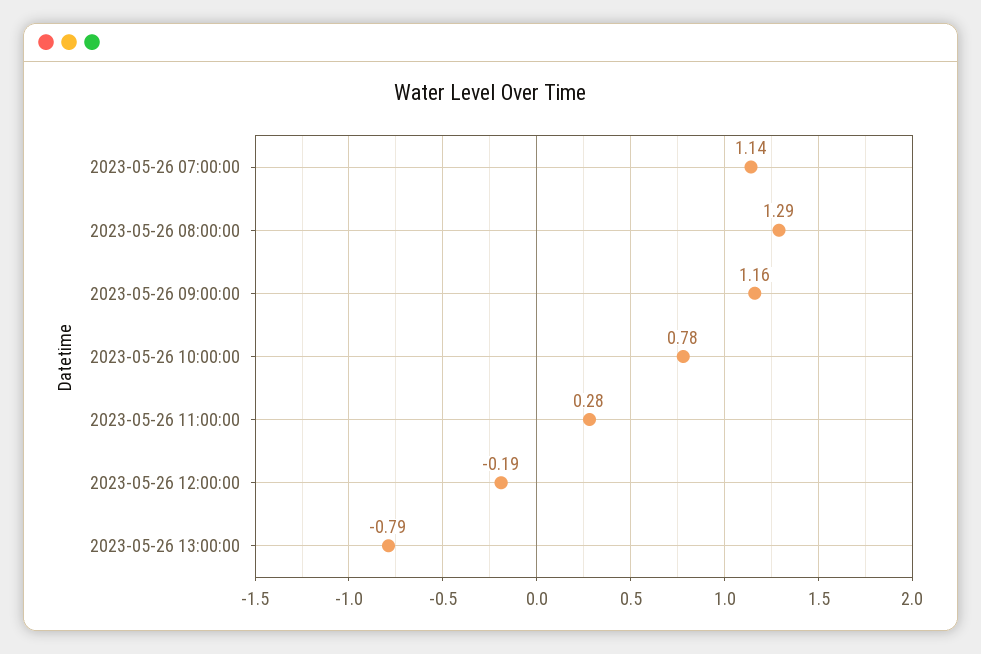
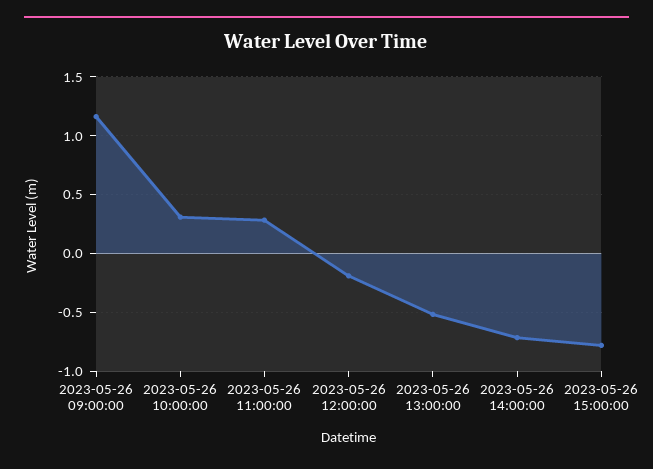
2023-05-26 07:00:00: 1.14 -> none
2023-05-26 08:00:00: 1.29 -> none
2023-05-26 10:00:00: 0.78 -> 0.3
2023-05-26 13:00:00: -0.79 -> -0.5
2023-05-26 14:00:00: none -> -0.7
2023-05-26 15:00:00: none -> -0.8

